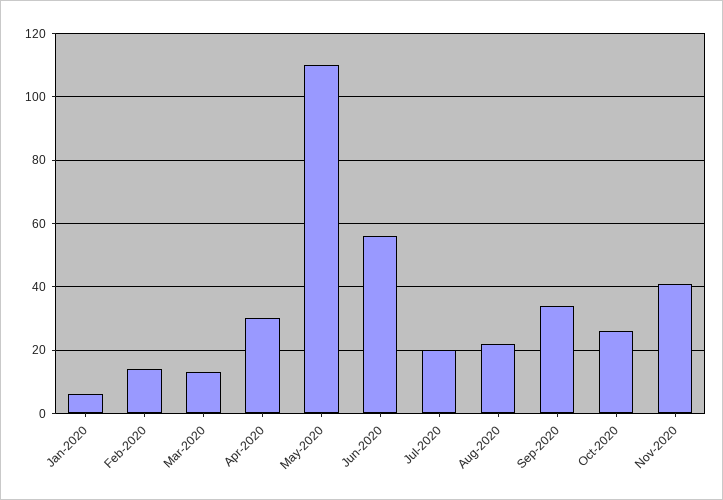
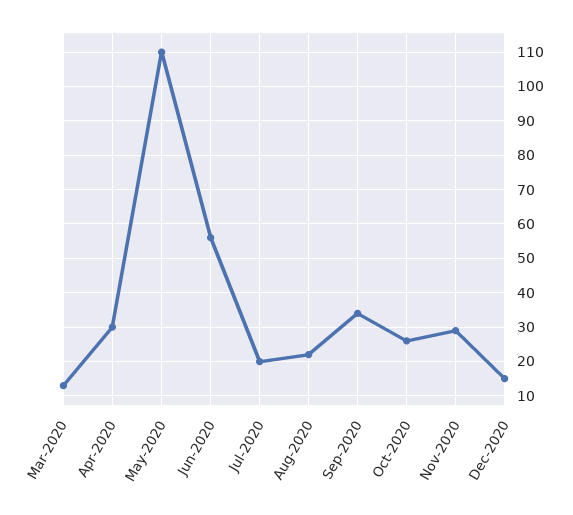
Jan-2020: 5 -> none
Feb-2020: 15 -> none
Nov-2020: 40 -> 30
Dec-2020: none -> 15

